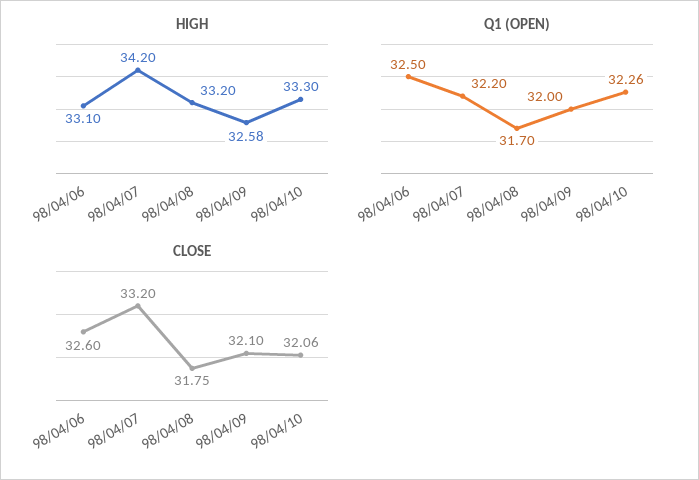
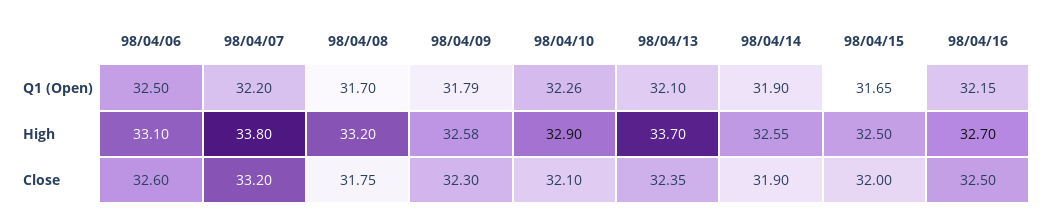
HIGH, 98/04/07: 34.2 -> 33.8
HIGH, 98/04/10: 33.3 -> 32.9
Q1 (OPEN), 98/04/09: 32 -> 31.79
CLOSE, 98/04/09: 32.1 -> 32.3
CLOSE, 98/04/10: 32.06 -> 32.1
Q1 (OPEN), 98/04/13: none -> 32.1
Q1 (OPEN), 98/04/14: none -> 31.9
Q1 (OPEN), 98/04/15: none -> 31.65
Q1 (OPEN), 98/04/16: none -> 32.15
HIGH, 98/04/13: none -> 33.7
HIGH, 98/04/14: none -> 32.55
HIGH, 98/04/15: none -> 32.5
HIGH, 98/04/16: none -> 32.7
CLOSE, 98/04/13: none -> 32.35
CLOSE, 98/04/14: none -> 31.9
CLOSE, 98/04/15: none -> 32
CLOSE, 98/04/16: none -> 32.5

